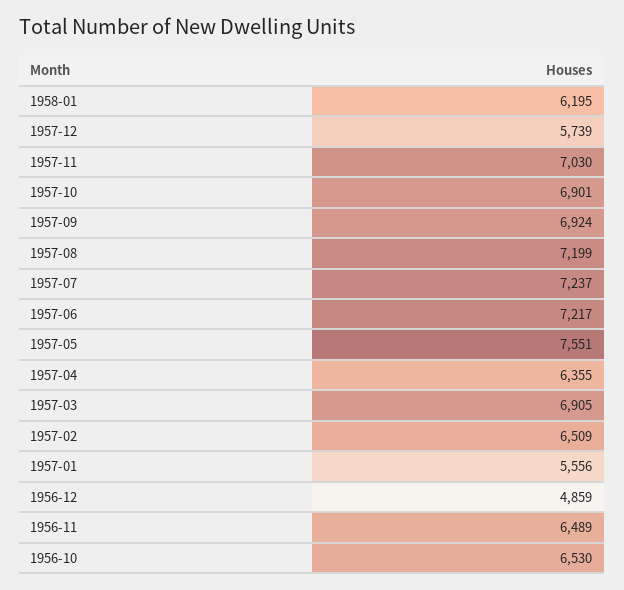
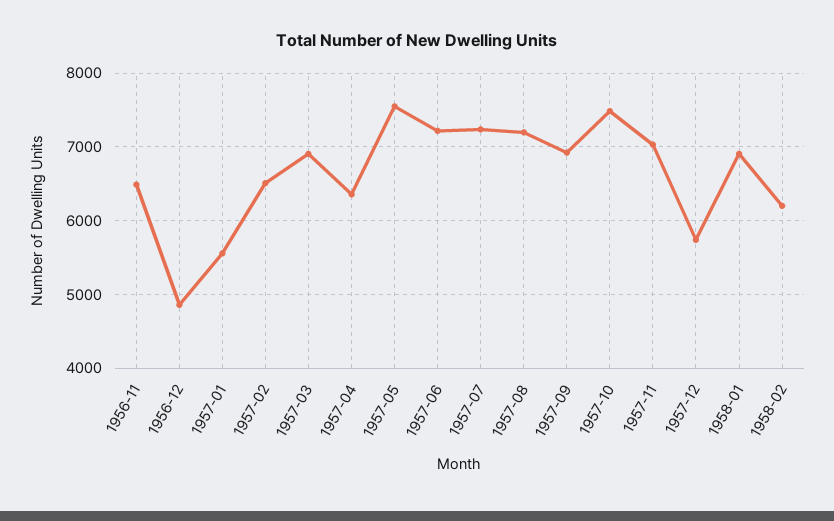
1958-01: 6195 -> 6900
1957-10: 6901 -> 7500
1956-10: 6530 -> none
1958-02: none -> 6200

